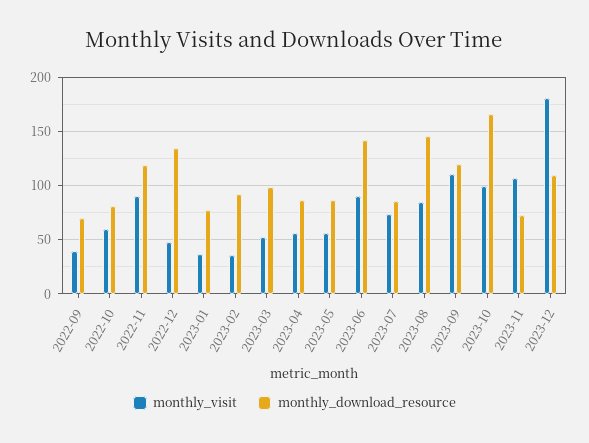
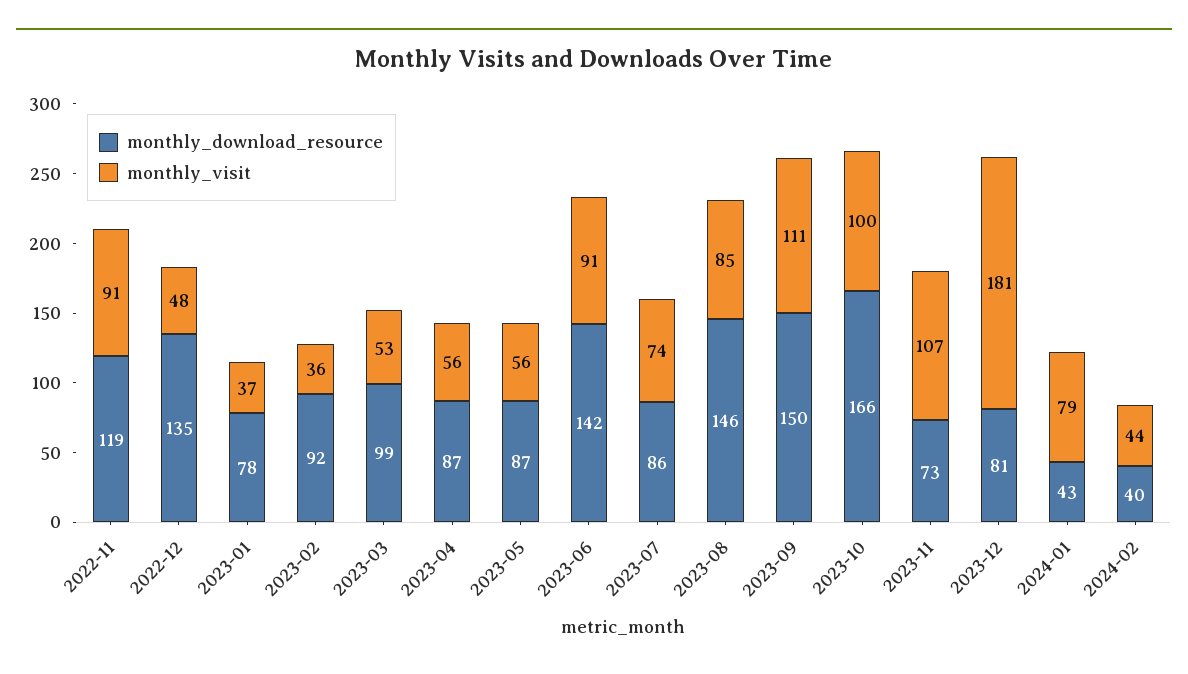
monthly_visit, 2022-09: 40 -> none
monthly_download_resource, 2022-09: 70 -> none
monthly_visit, 2022-10: 60 -> none
monthly_download_resource, 2022-10: 80 -> none
monthly_download_resource, 2023-09: 120 -> 150
monthly_download_resource, 2023-12: 110 -> 81
monthly_download_resource, 2024-01: none -> 43
monthly_visit, 2024-01: none -> 79
monthly_download_resource, 2024-02: none -> 40
monthly_visit, 2024-02: none -> 44

